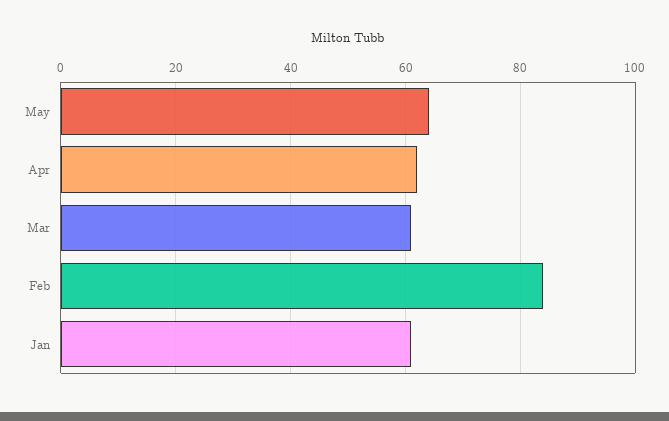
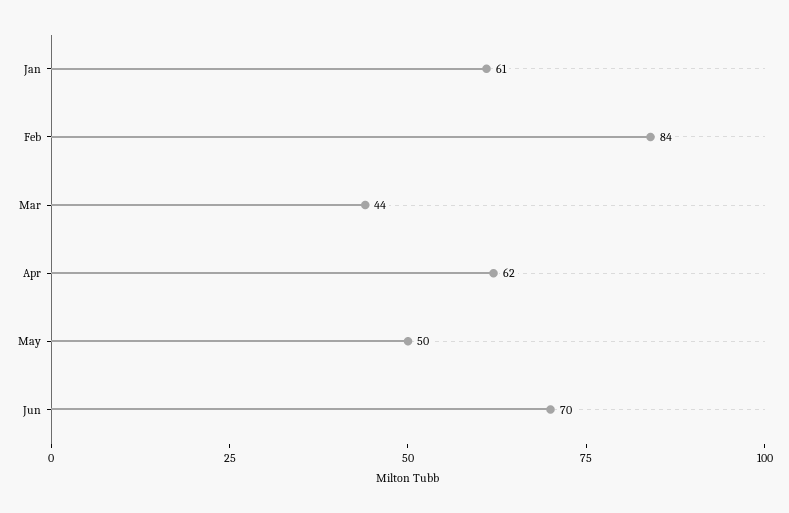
May: 65 -> 50
Mar: 60 -> 44
Jun: none -> 70

